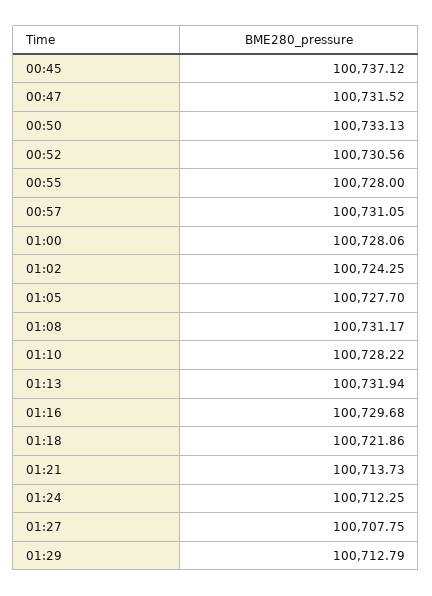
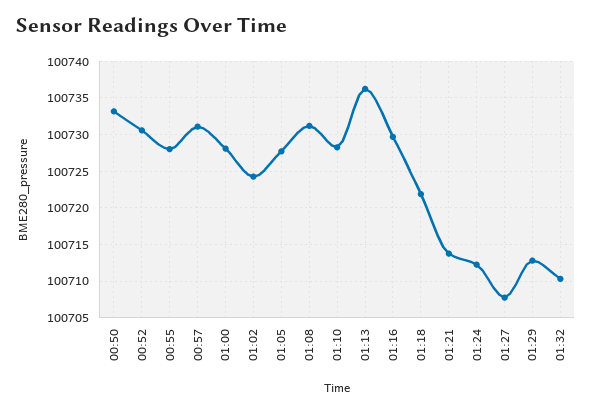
00:45: 100737.12 -> none
00:47: 100731.52 -> none
01:13: 100731.94 -> 100736
01:32: none -> 100710

